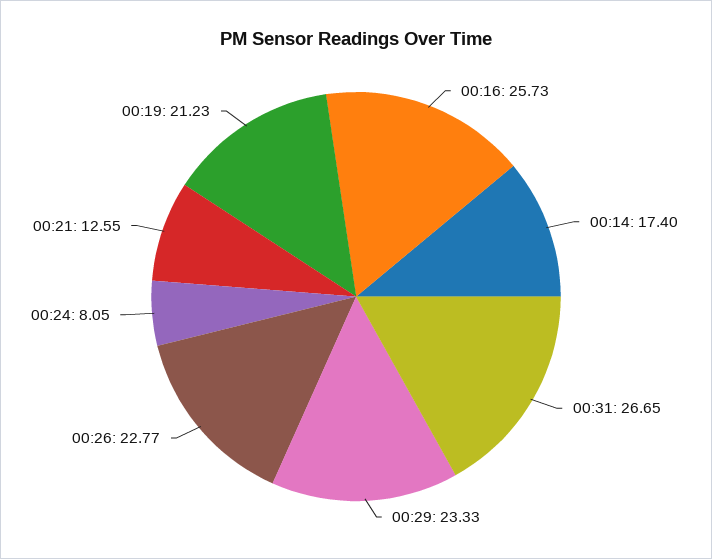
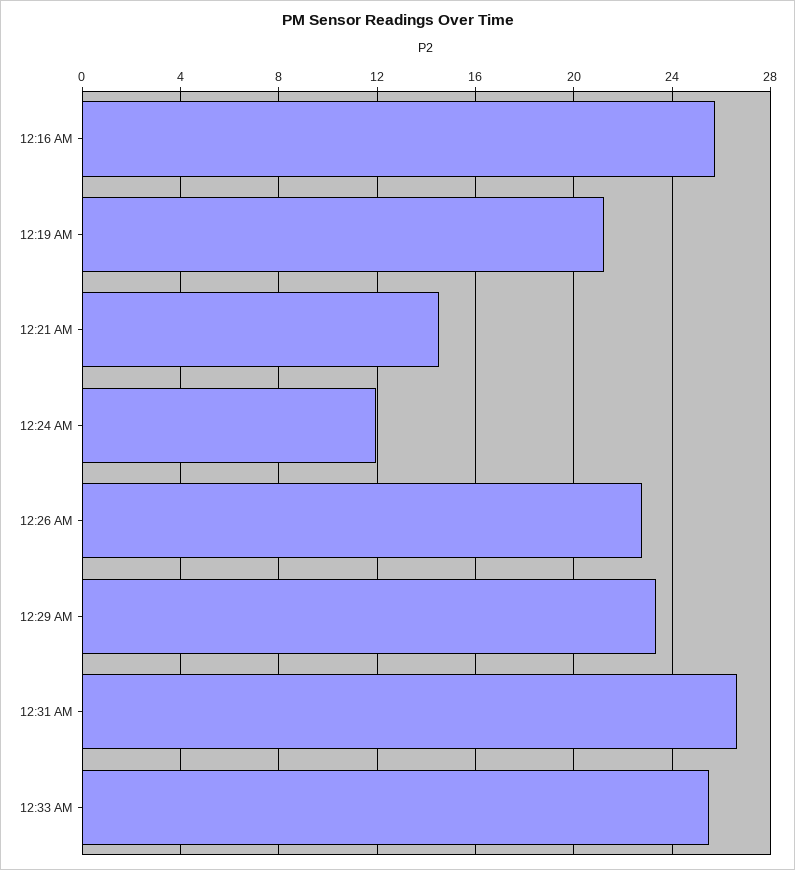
00:14: 17.4 -> none
00:24: 8.05 -> 12
00:21: 12.55 -> 14.5
12:33 AM: none -> 25.5

